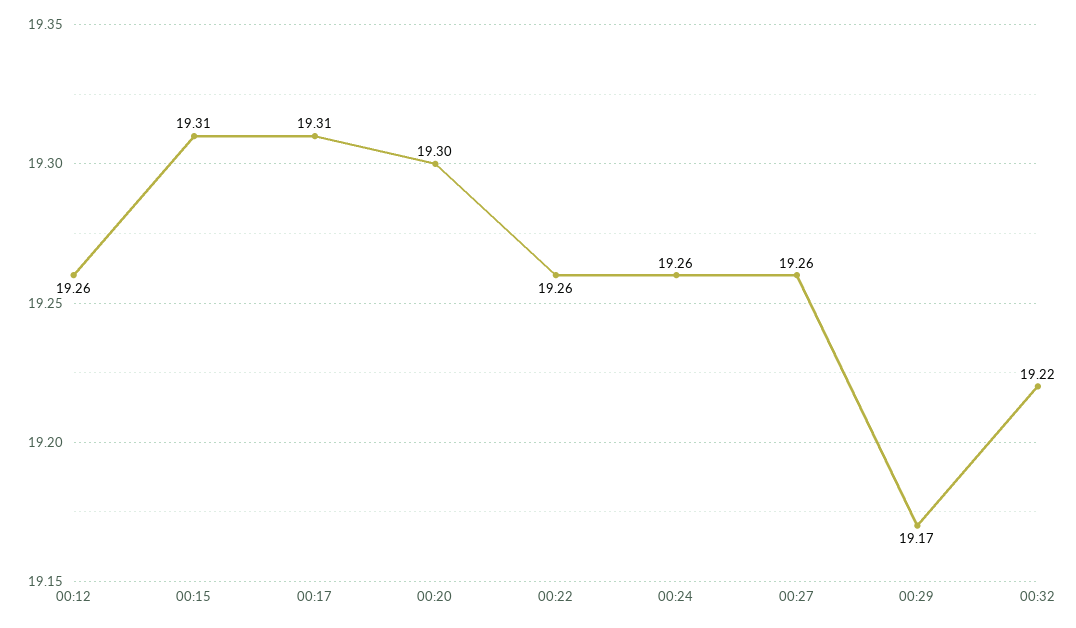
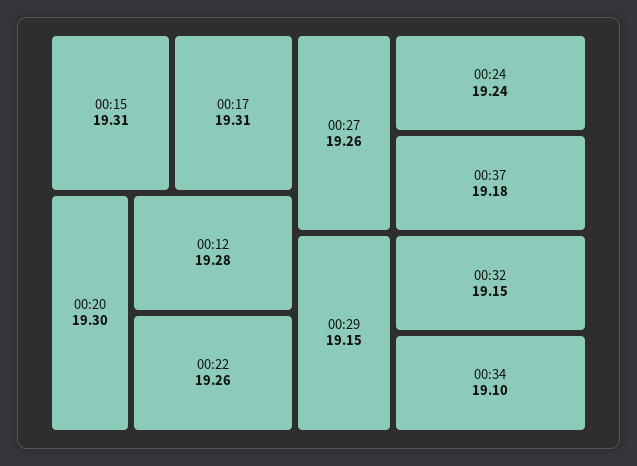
00:12: 19.26 -> 19.28
00:24: 19.26 -> 19.24
00:29: 19.17 -> 19.15
00:32: 19.22 -> 19.15
00:37: none -> 19.18
00:34: none -> 19.1

